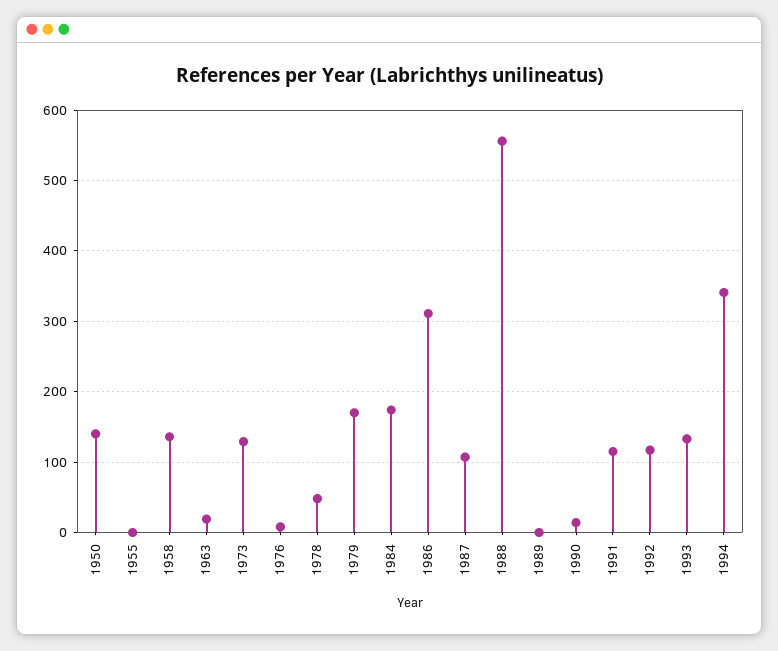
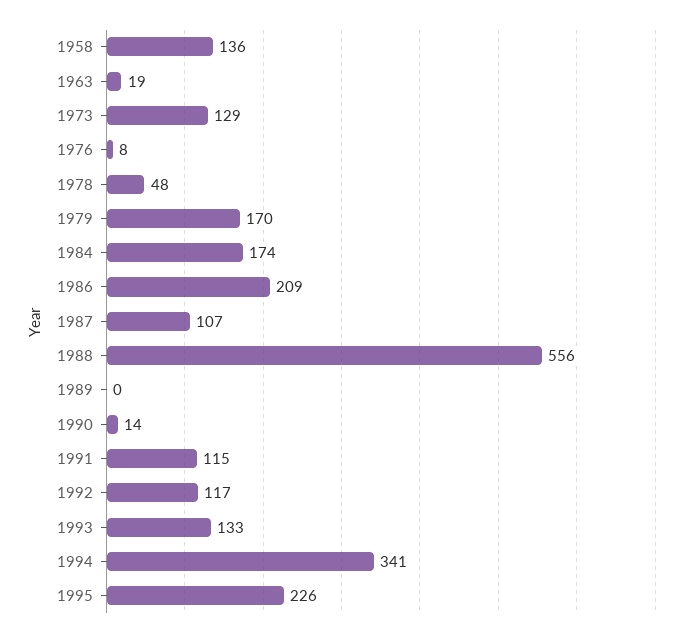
1950: 140 -> none
1955: 0 -> none
1986: 310 -> 209
1995: none -> 226

